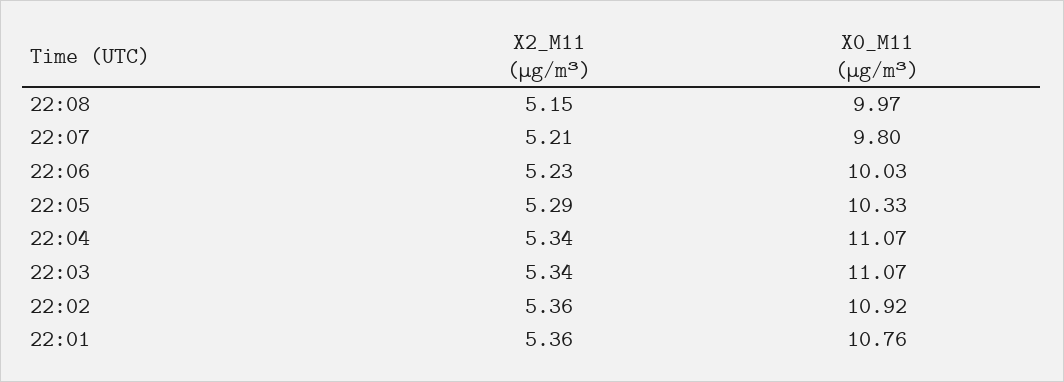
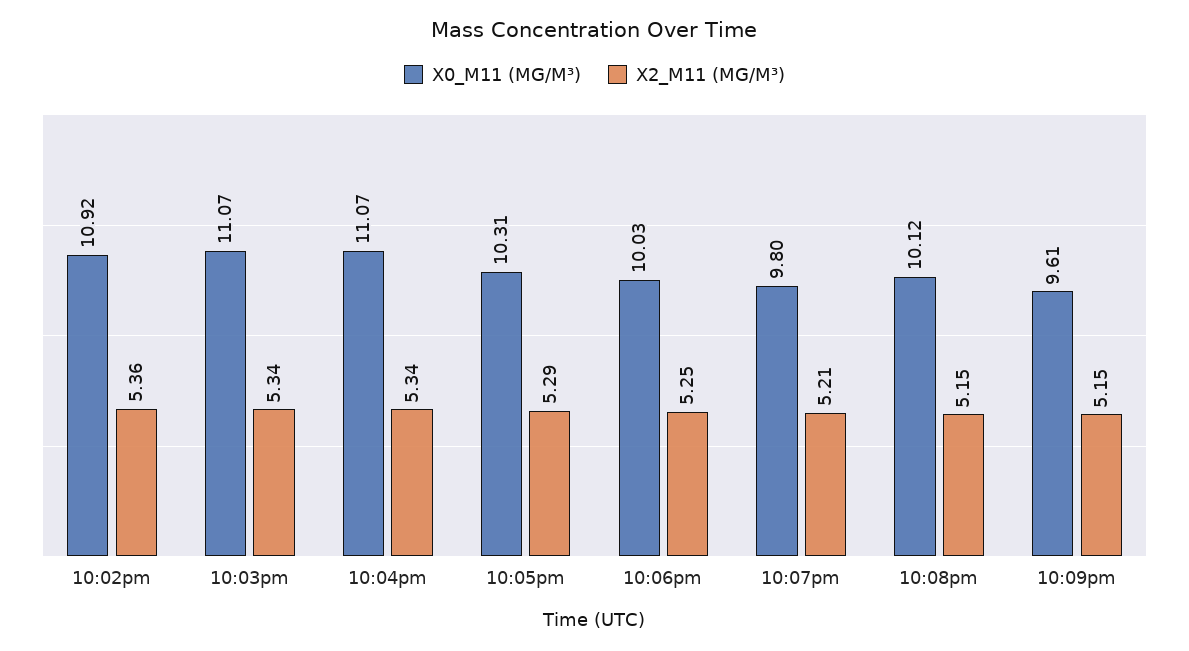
X0_M11 (μg/m³), 22:08: 9.97 -> 10.12
X2_M11 (μg/m³), 22:06: 5.23 -> 5.25
X0_M11 (μg/m³), 22:05: 10.33 -> 10.31
X2_M11 (μg/m³), 22:01: 5.36 -> none
X0_M11 (μg/m³), 22:01: 10.76 -> none
X0_M11 (μg/m³), 10:09pm: none -> 9.61
X2_M11 (μg/m³), 10:09pm: none -> 5.15

